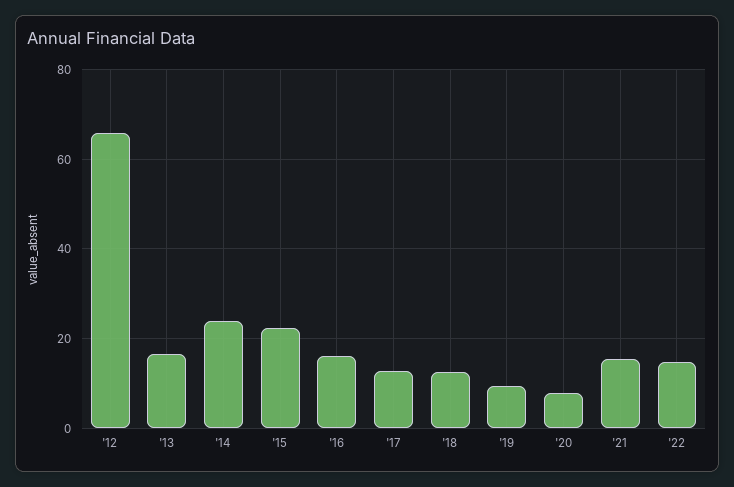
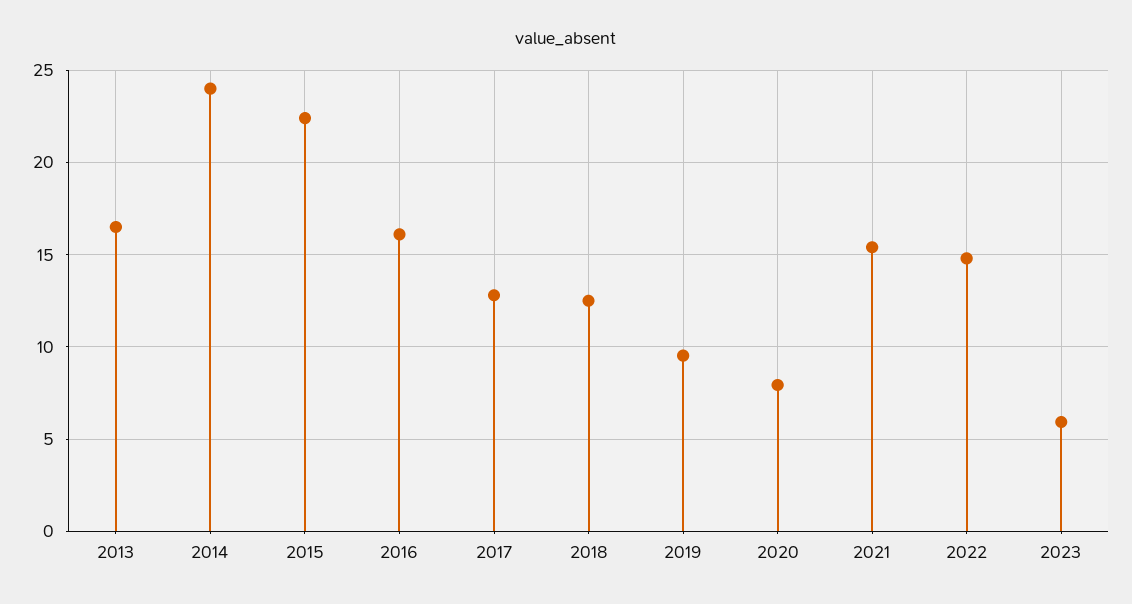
'12: 66 -> none
2023: none -> 6

